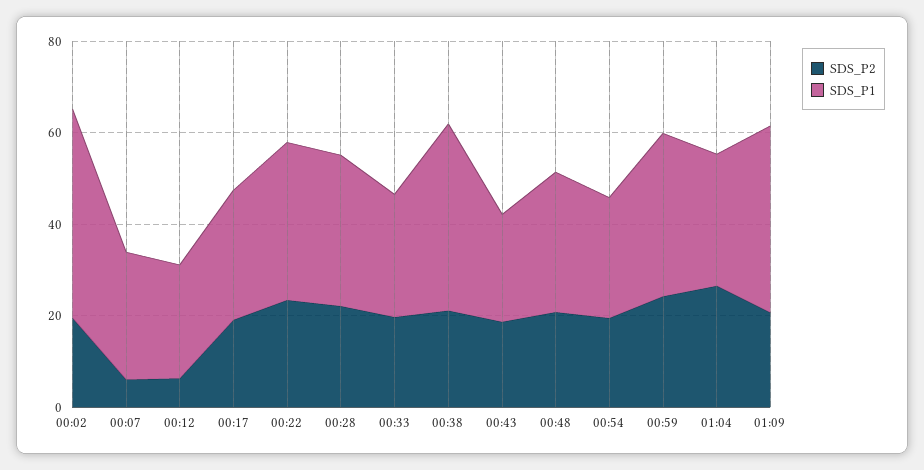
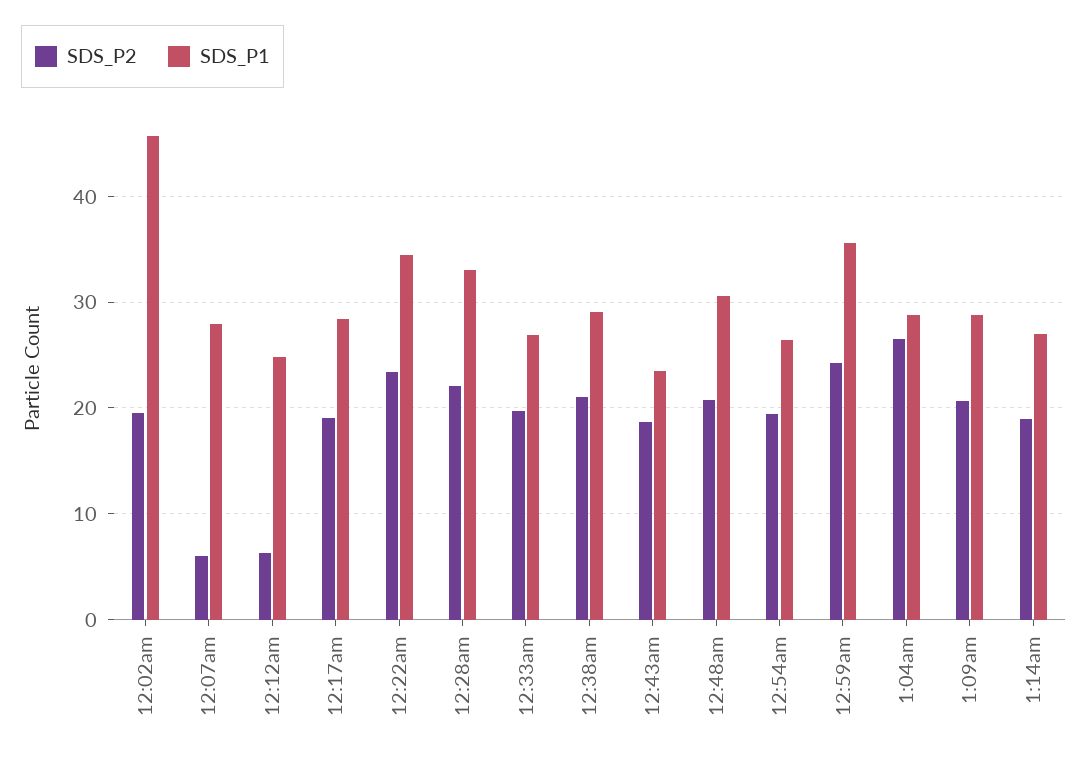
SDS_P1, 00:38: 40 -> 29
SDS_P1, 01:09: 40 -> 29
SDS_P2, 1:14am: none -> 19
SDS_P1, 1:14am: none -> 27

